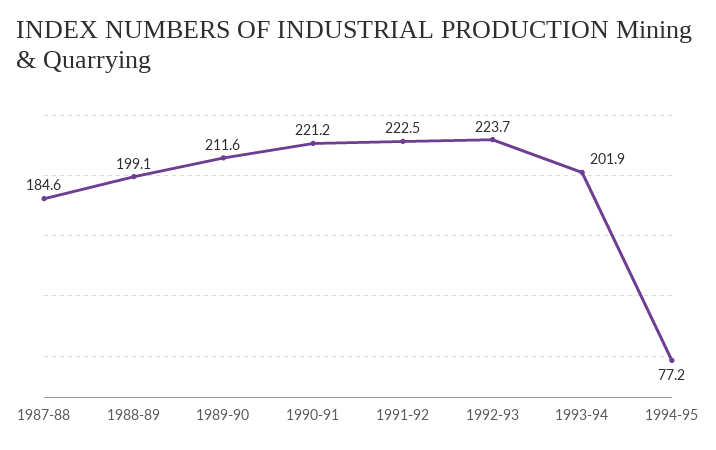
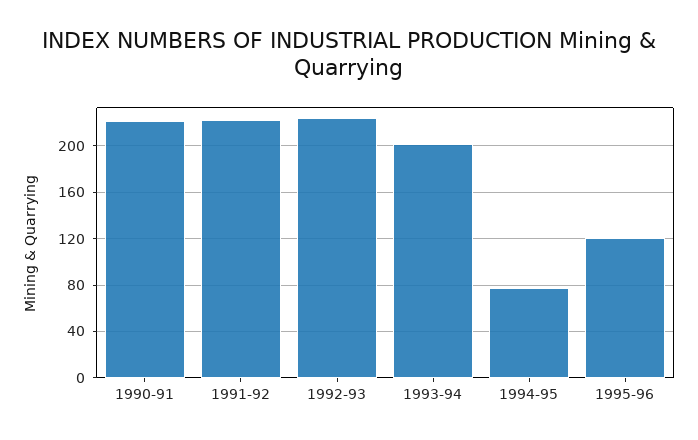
1987-88: 184.6 -> none
1988-89: 199.1 -> none
1989-90: 211.6 -> none
1995-96: none -> 120

